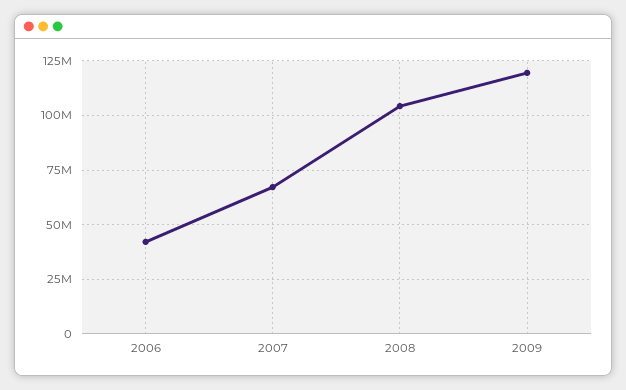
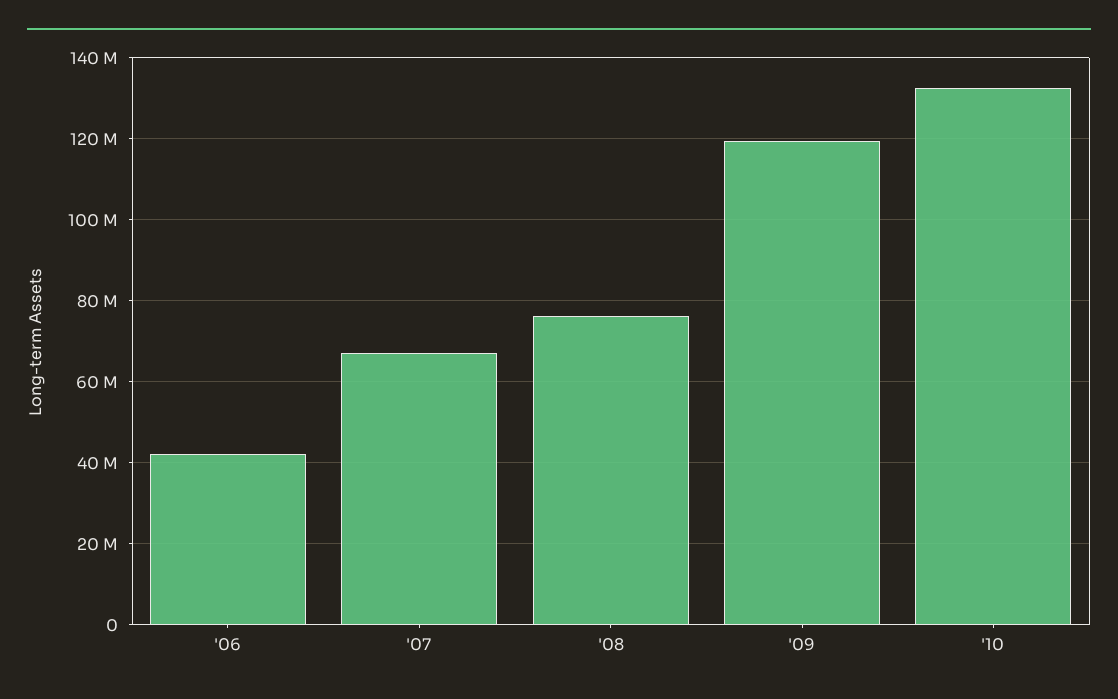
2008: 105000000 -> 76000000
'10: none -> 132000000

